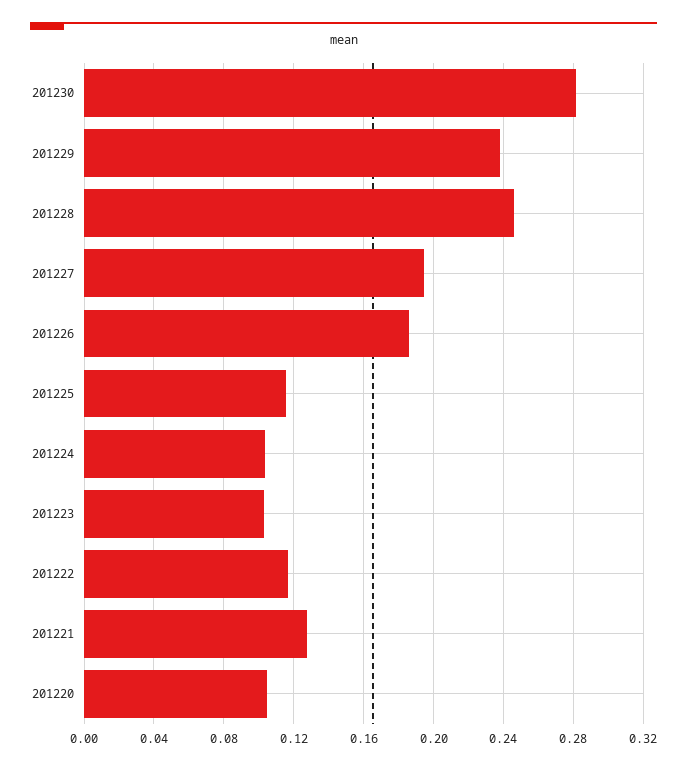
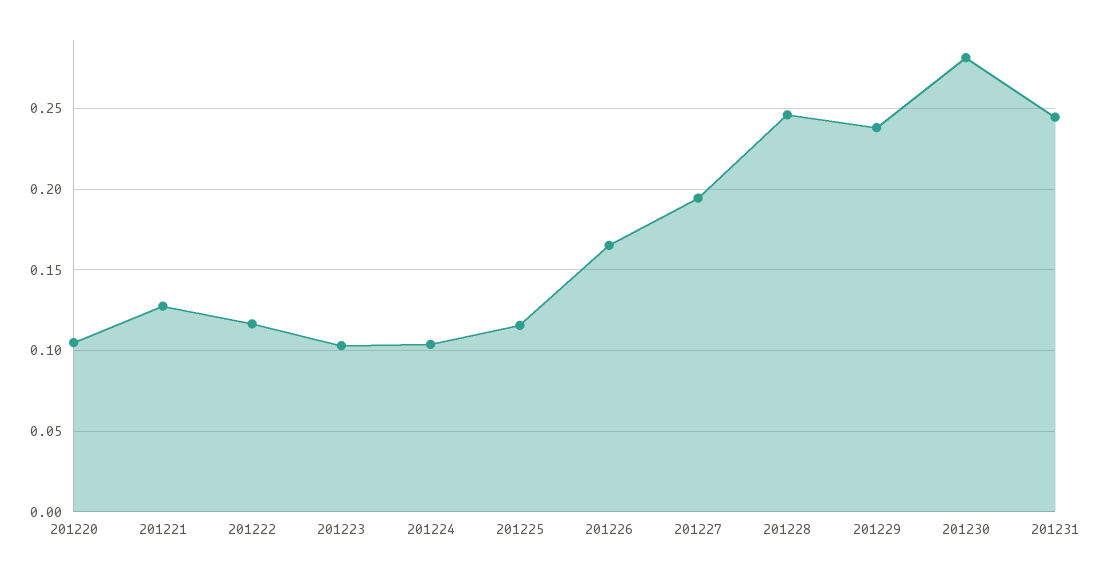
201226: 0.185 -> 0.165
201231: none -> 0.245

